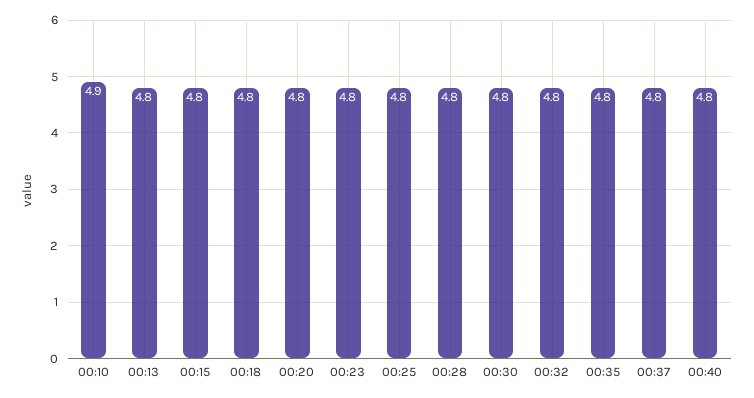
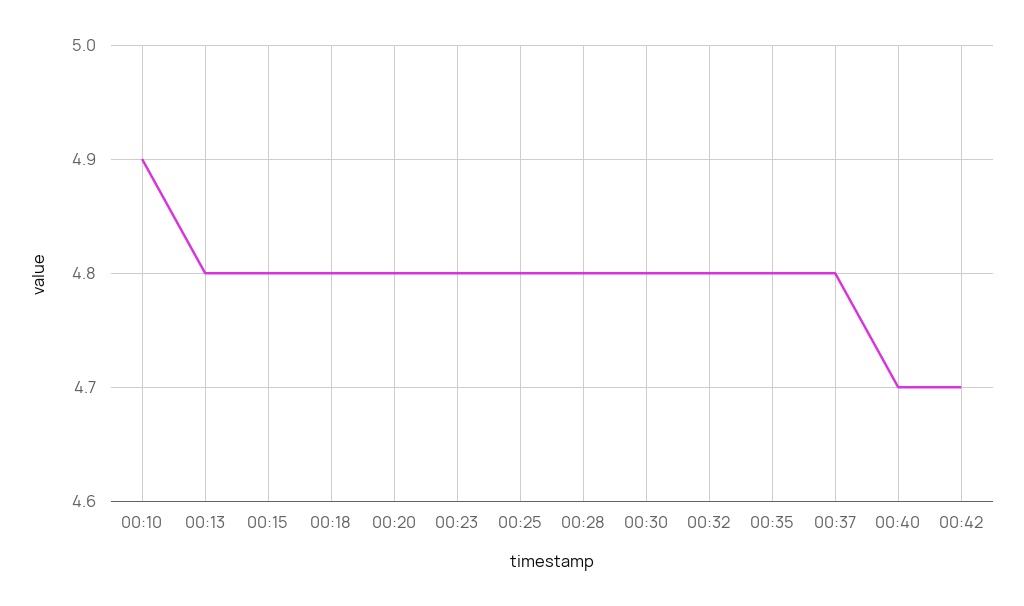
00:40: 4.8 -> 4.7
00:42: none -> 4.7

